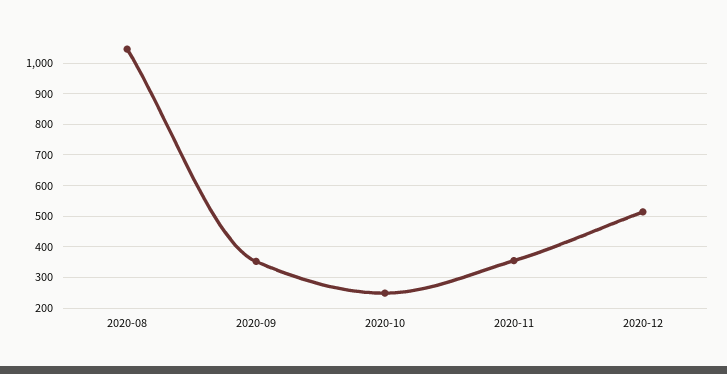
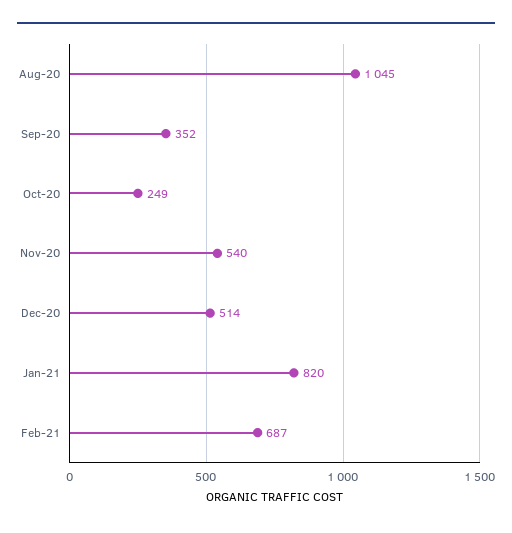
2020-11: 360 -> 540
Jan-21: none -> 820
Feb-21: none -> 687

